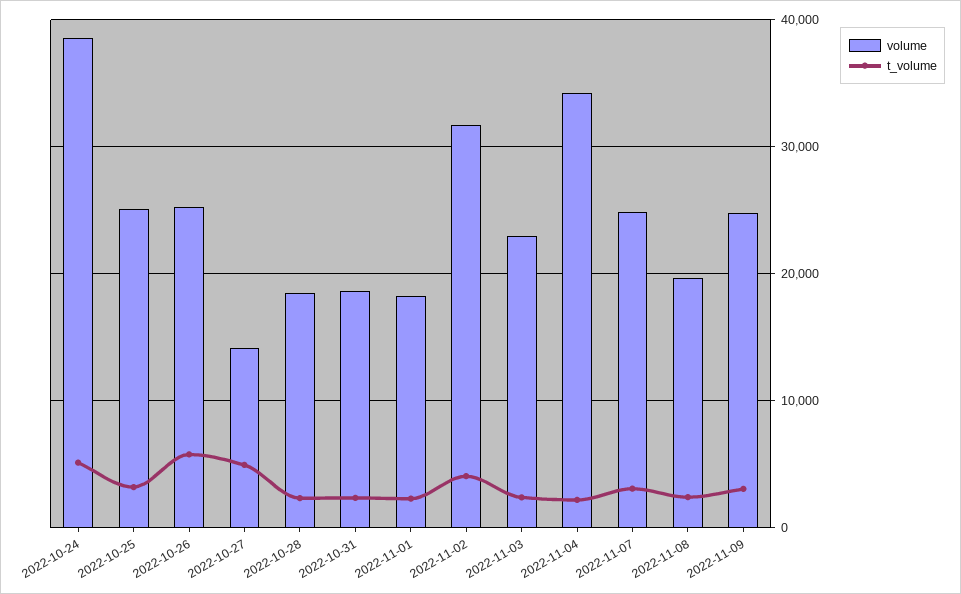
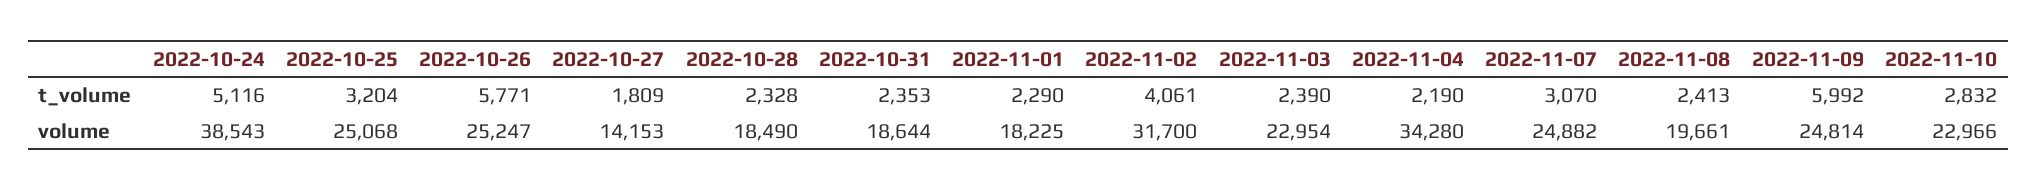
t_volume, 2022-10-27: 5000 -> 1809
t_volume, 2022-11-09: 3000 -> 5992
t_volume, 2022-11-10: none -> 2832
volume, 2022-11-10: none -> 22966

